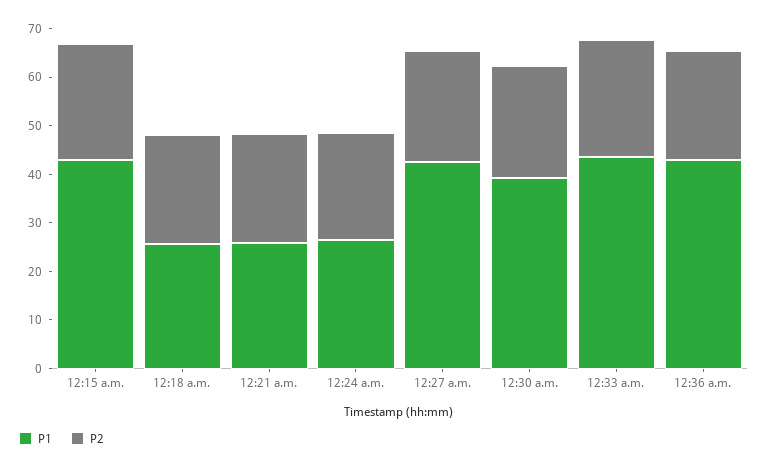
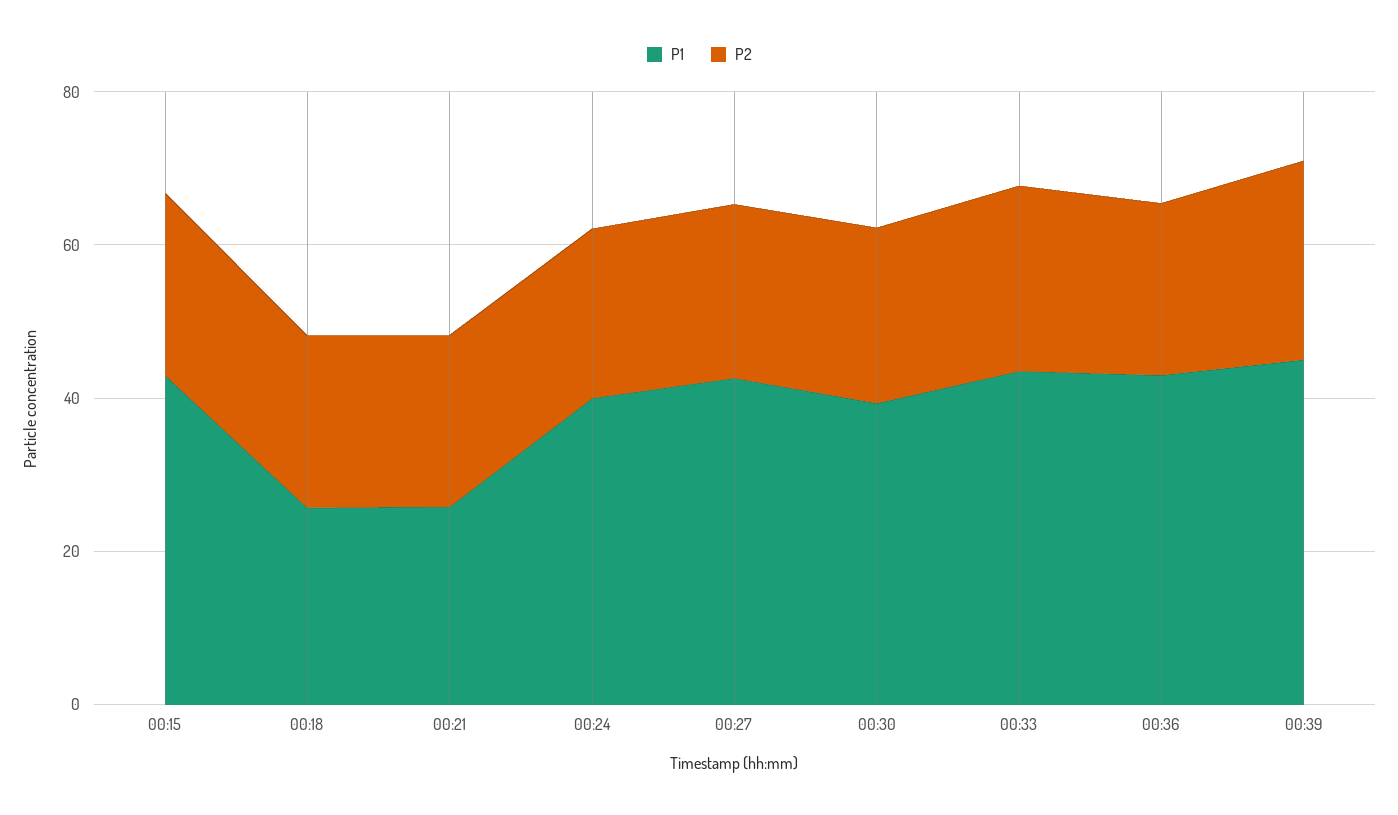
P1, 12:24 a.m.: 26 -> 40
P1, 00:39: none -> 45
P2, 00:39: none -> 25

